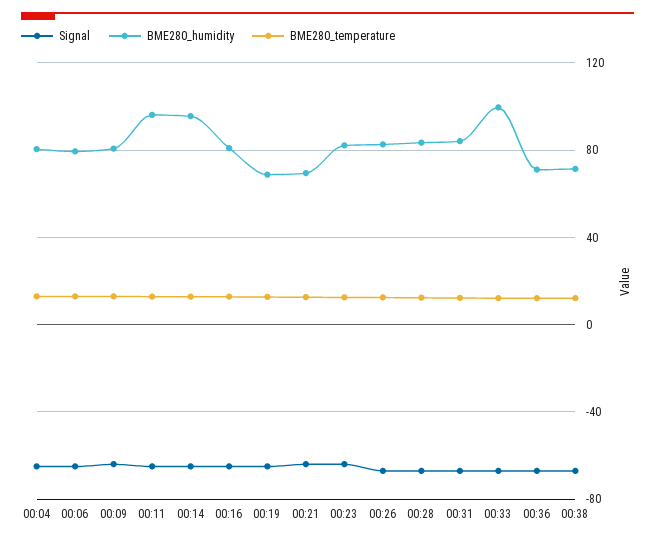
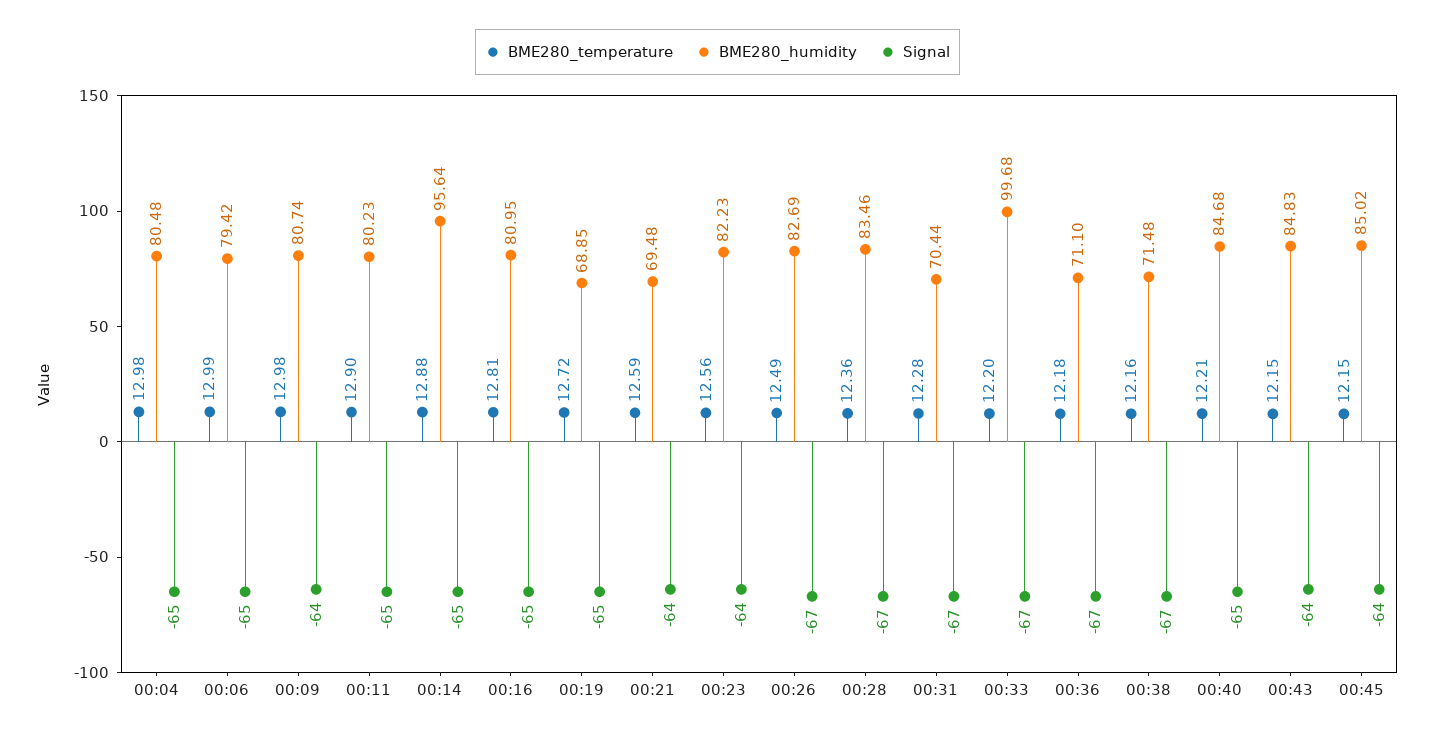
BME280_humidity, 00:11: 95 -> 80.23
BME280_humidity, 00:31: 85 -> 70.44
BME280_temperature, 00:40: none -> 12.21
BME280_humidity, 00:40: none -> 84.68
Signal, 00:40: none -> -65
BME280_temperature, 00:43: none -> 12.15
BME280_humidity, 00:43: none -> 84.83
Signal, 00:43: none -> -64
BME280_temperature, 00:45: none -> 12.15
BME280_humidity, 00:45: none -> 85.02
Signal, 00:45: none -> -64

